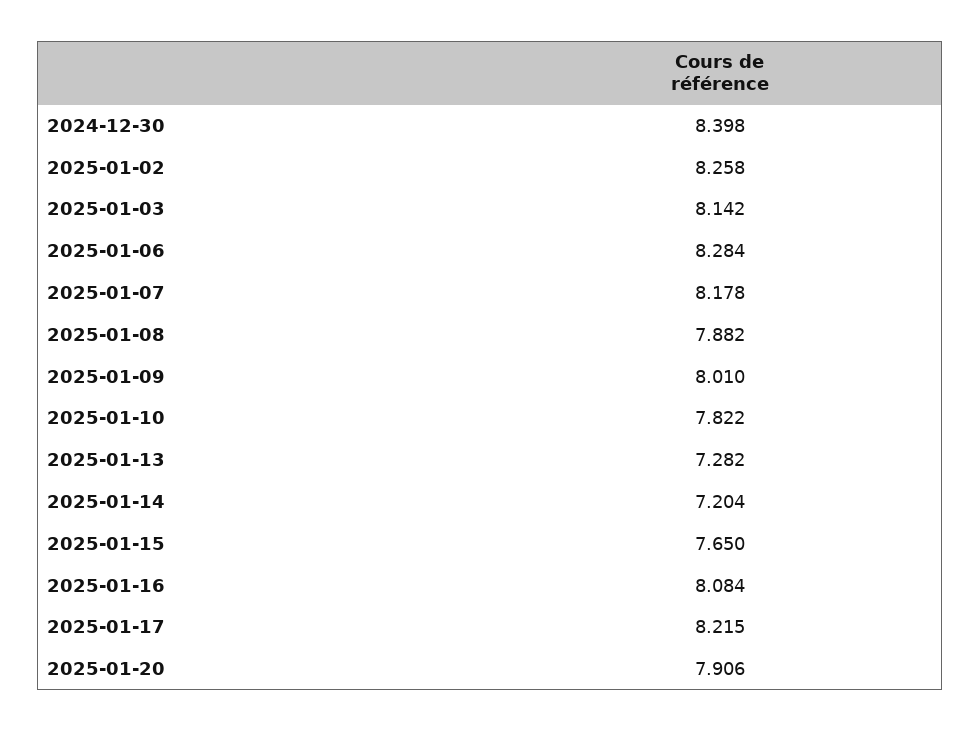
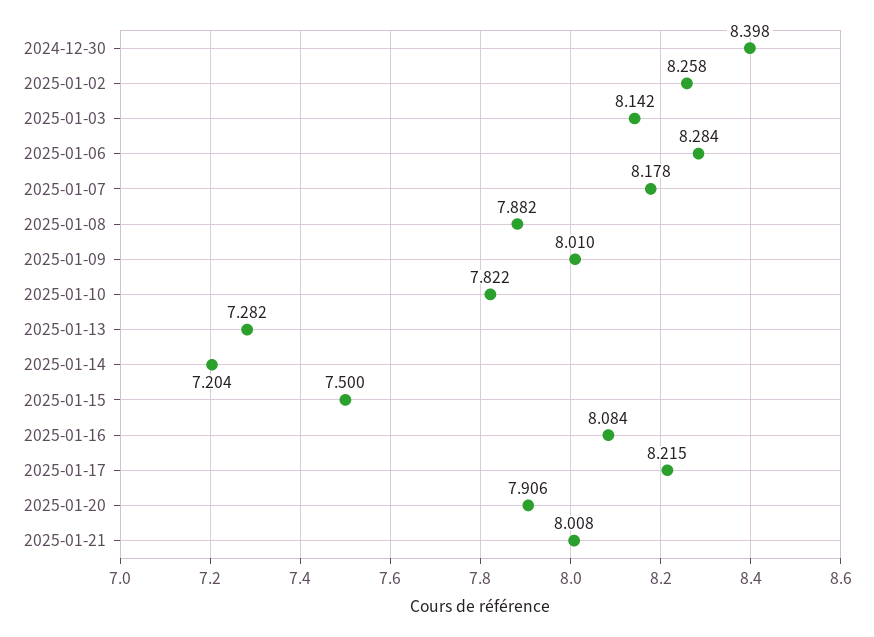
2025-01-15: 7.65 -> 7.5
2025-01-21: none -> 8.008

